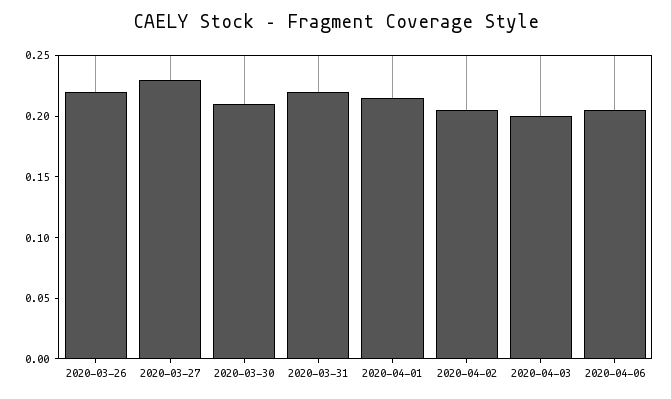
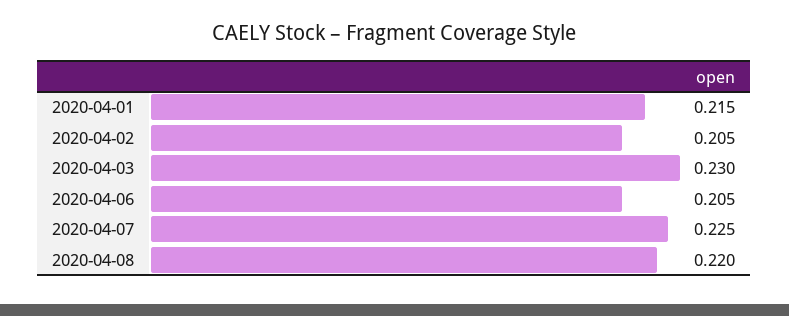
2020-03-26: 0.22 -> none
2020-03-27: 0.23 -> none
2020-03-30: 0.21 -> none
2020-03-31: 0.22 -> none
2020-04-03: 0.2 -> 0.23
2020-04-07: none -> 0.225
2020-04-08: none -> 0.22

